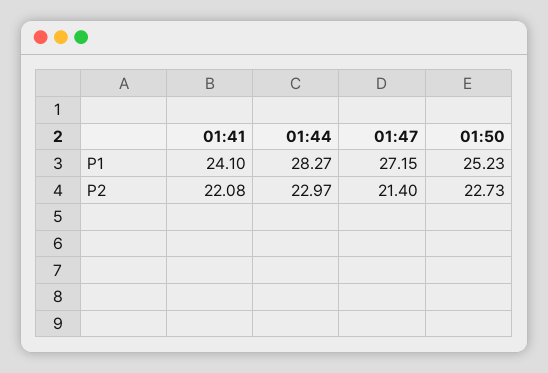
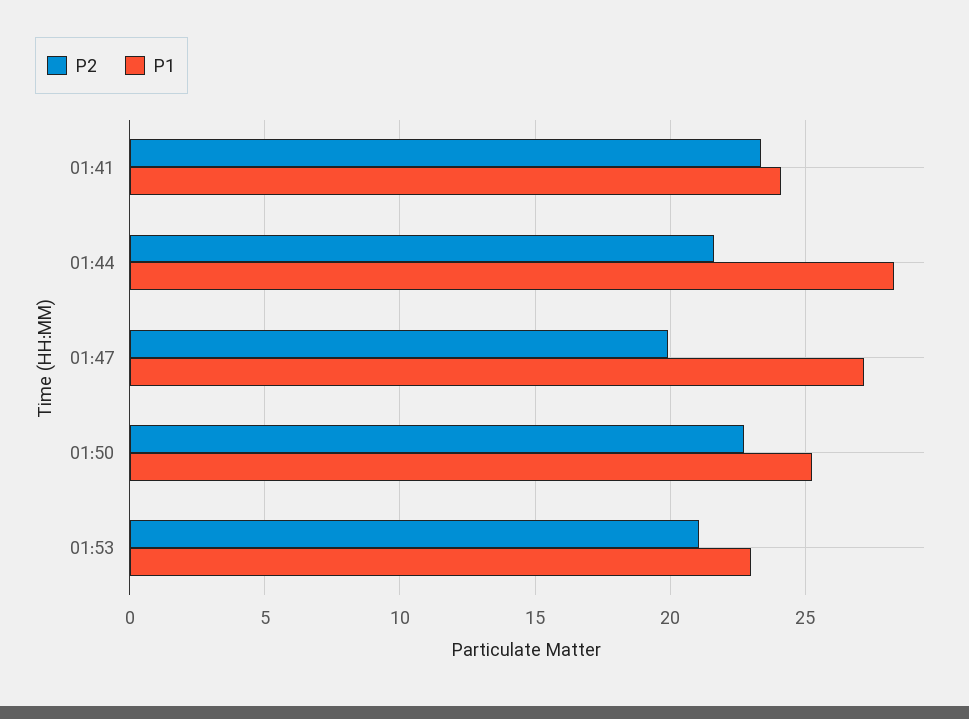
P2, 01:41: 22.08 -> 23.5
P2, 01:44: 22.97 -> 21.5
P2, 01:47: 21.4 -> 20
P2, 01:53: none -> 21
P1, 01:53: none -> 23

